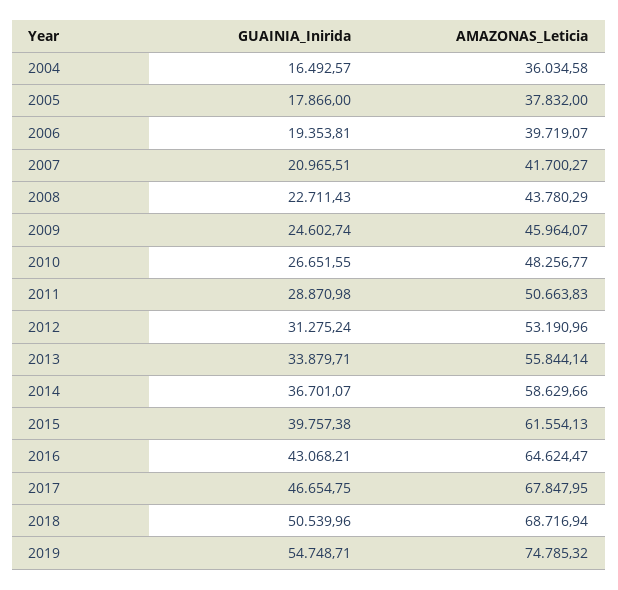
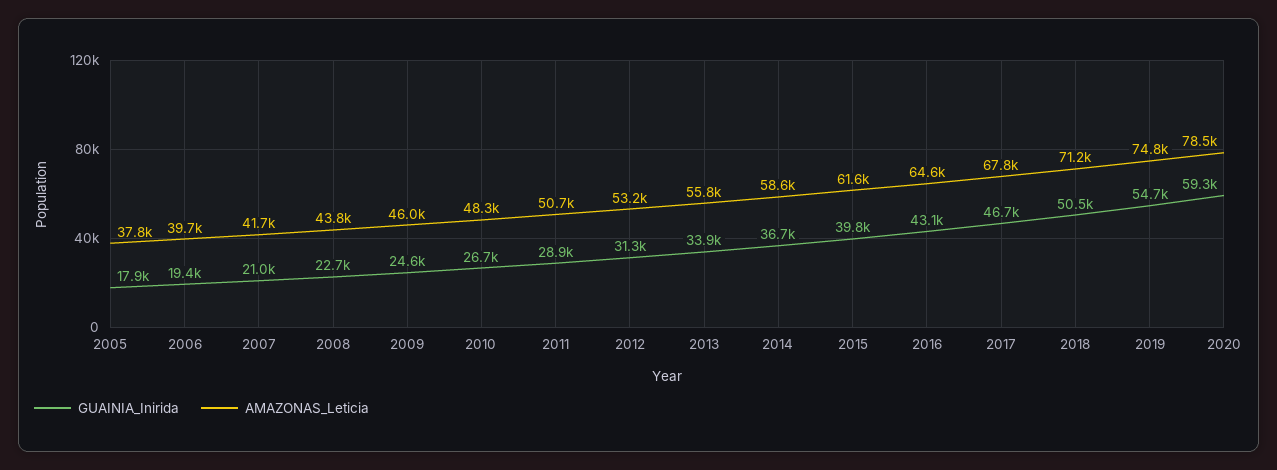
GUAINIA_Inirida, 2004: 16492.57 -> none
AMAZONAS_Leticia, 2004: 36034.58 -> none
AMAZONAS_Leticia, 2018: 68716.94 -> 71200
GUAINIA_Inirida, 2020: none -> 59300
AMAZONAS_Leticia, 2020: none -> 78500

